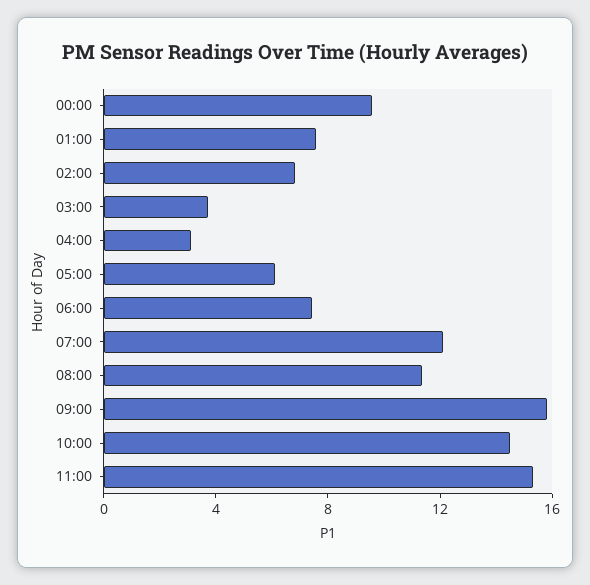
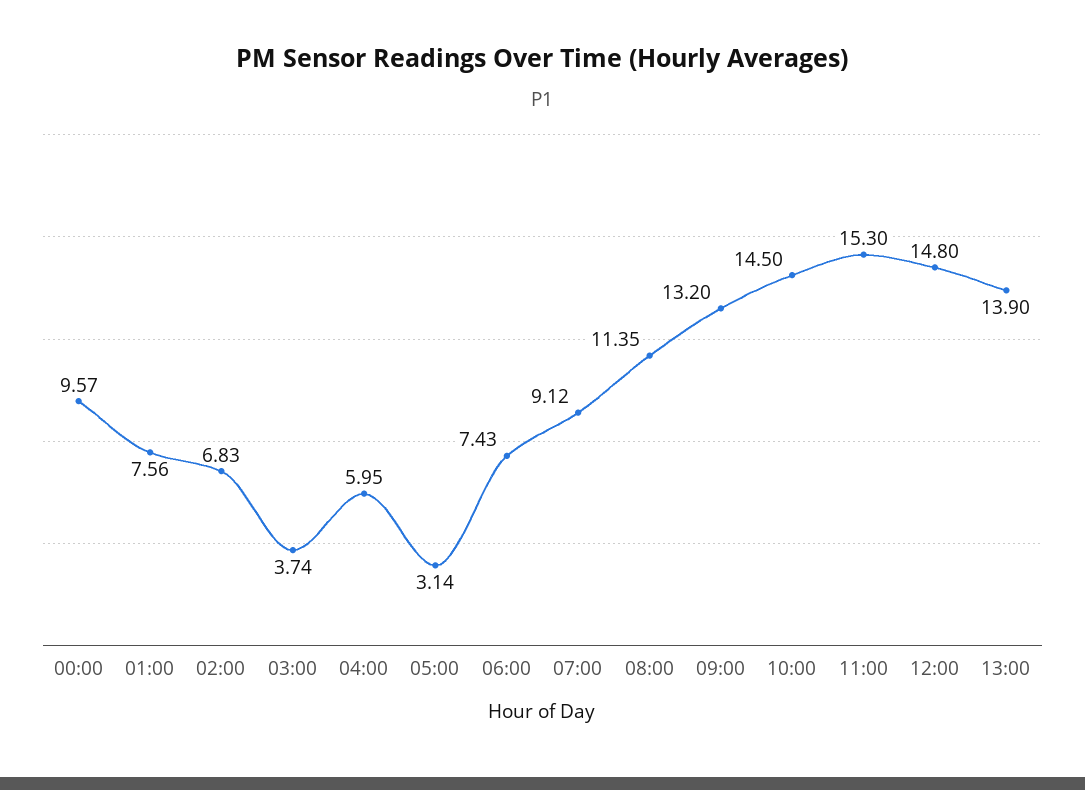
04:00: 3 -> 5.95
05:00: 6 -> 3.14
07:00: 12 -> 9.12
09:00: 16 -> 13.2
12:00: none -> 14.8
13:00: none -> 13.9

